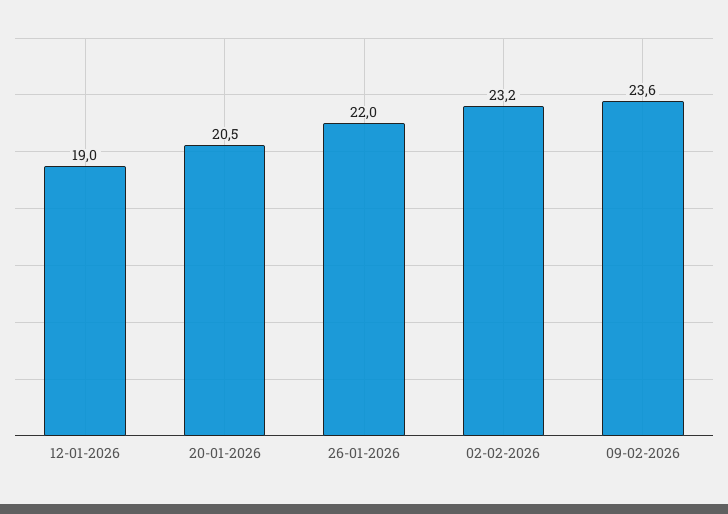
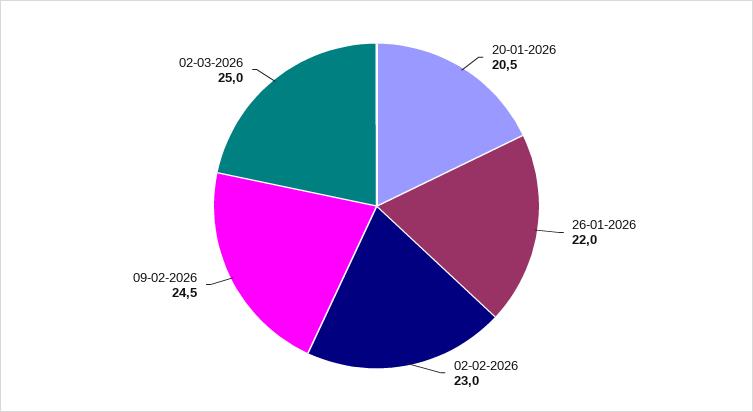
12-01-2026: 19 -> none
02-02-2026: 23.2 -> 23
09-02-2026: 23.6 -> 24.5
02-03-2026: none -> 25

